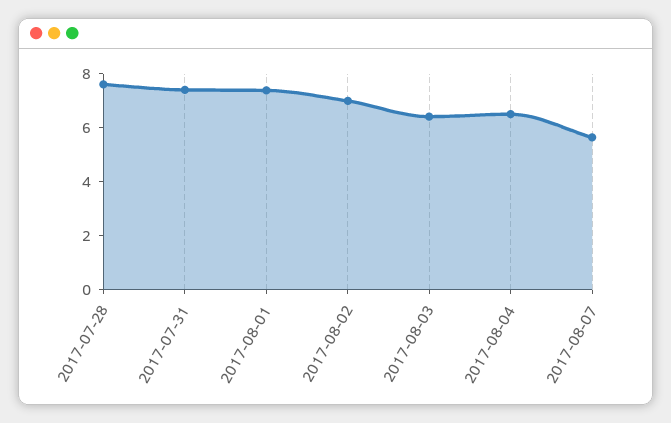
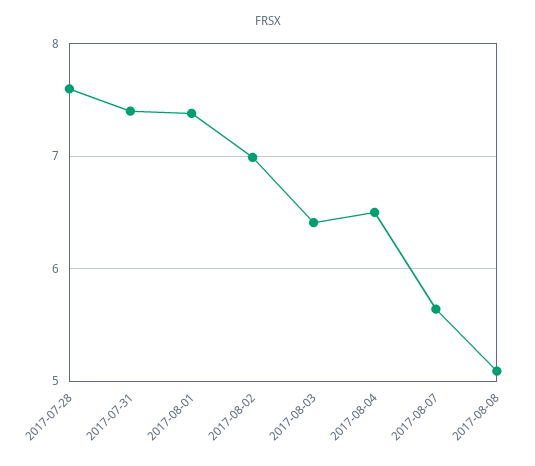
2017-08-08: none -> 5.1

